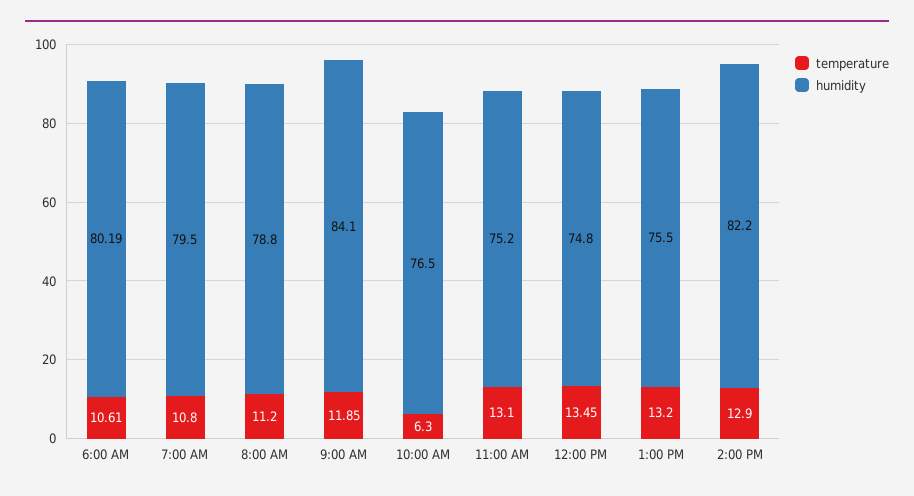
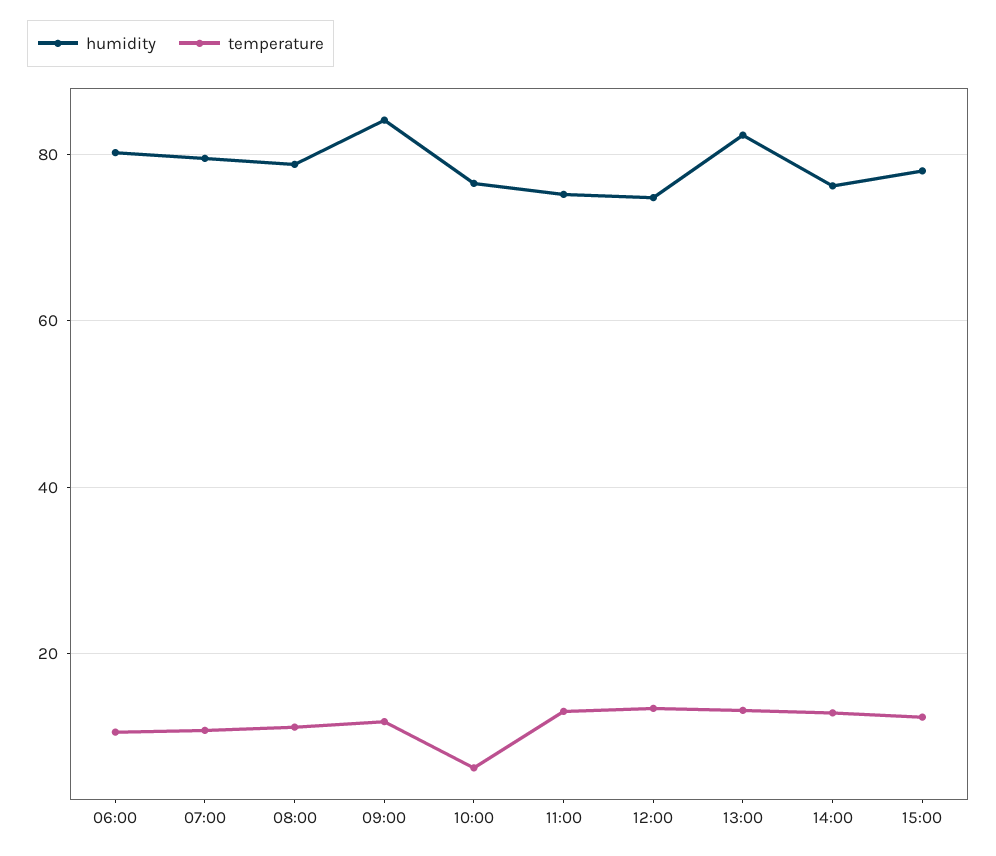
humidity, 1:00 PM: 75.5 -> 82
humidity, 2:00 PM: 82.2 -> 76
humidity, 15:00: none -> 78
temperature, 15:00: none -> 12

